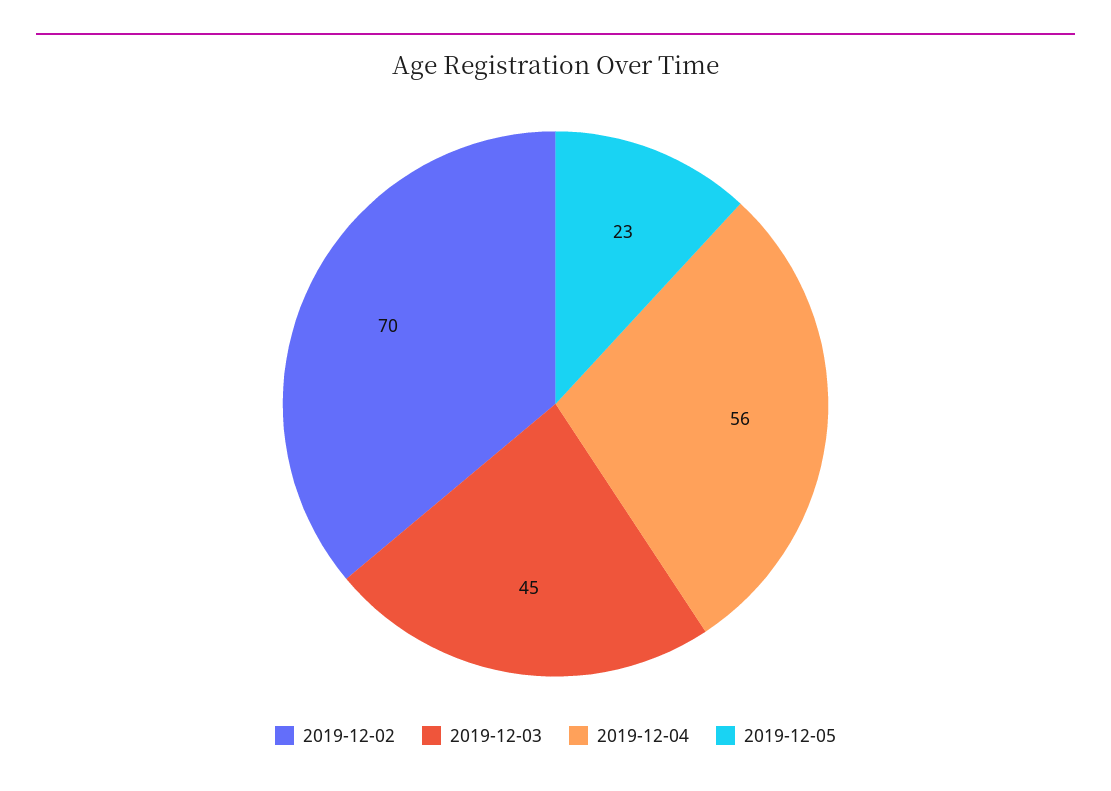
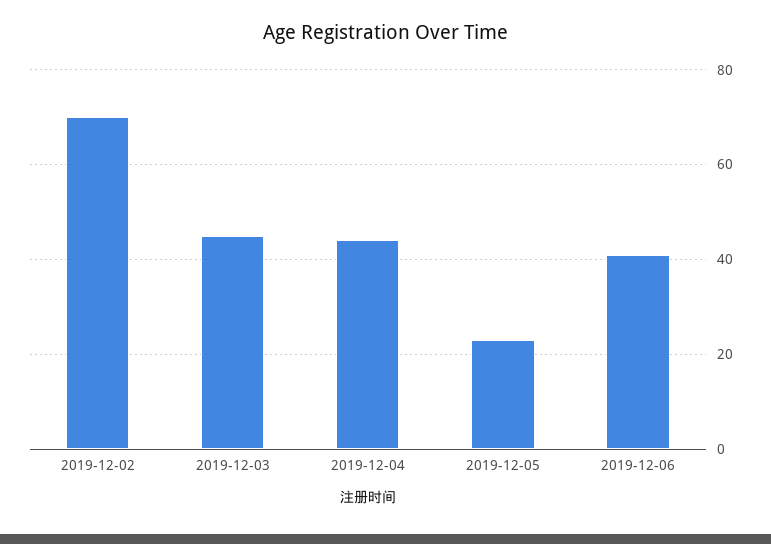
2019-12-04: 56 -> 45
2019-12-06: none -> 40

